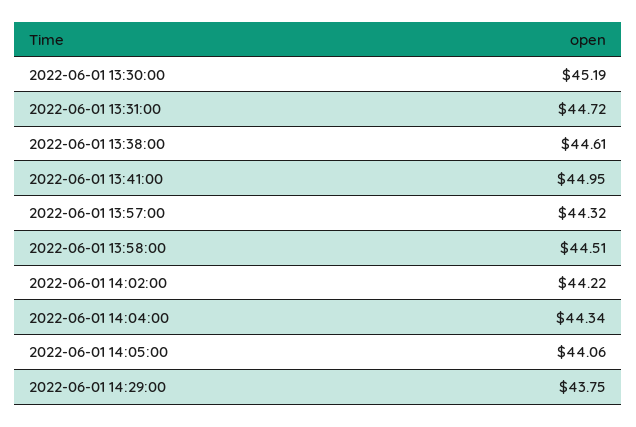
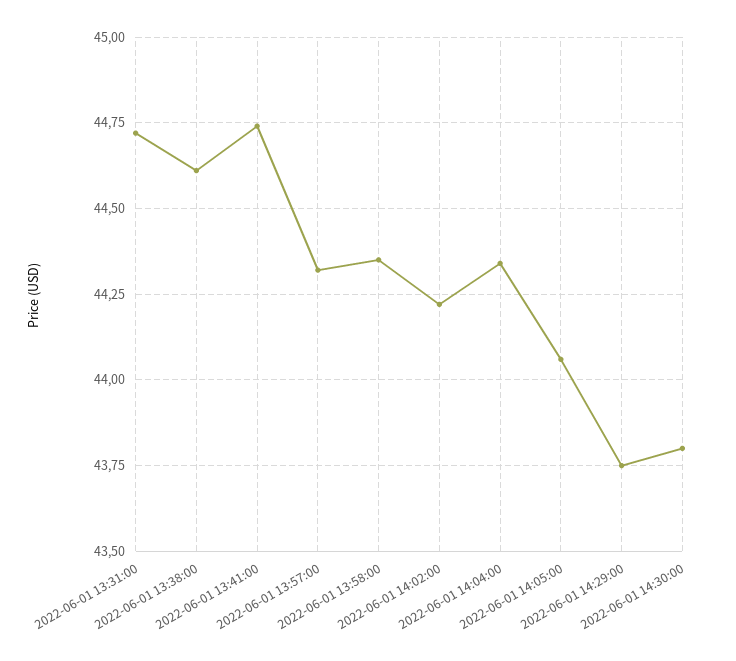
2022-06-01 13:30:00: 45.19 -> none
2022-06-01 13:41:00: 44.95 -> 44.75
2022-06-01 13:58:00: 44.51 -> 44.35
2022-06-01 14:30:00: none -> 43.8

